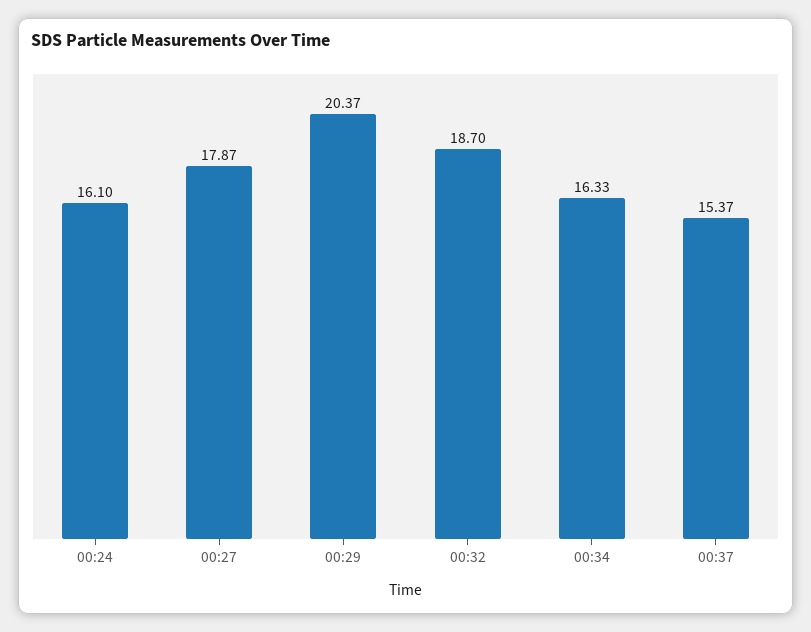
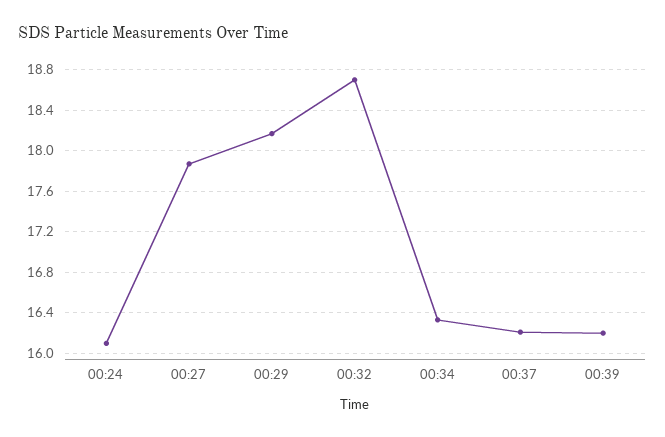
00:29: 20.37 -> 18.2
00:37: 15.37 -> 16.2
00:39: none -> 16.2

